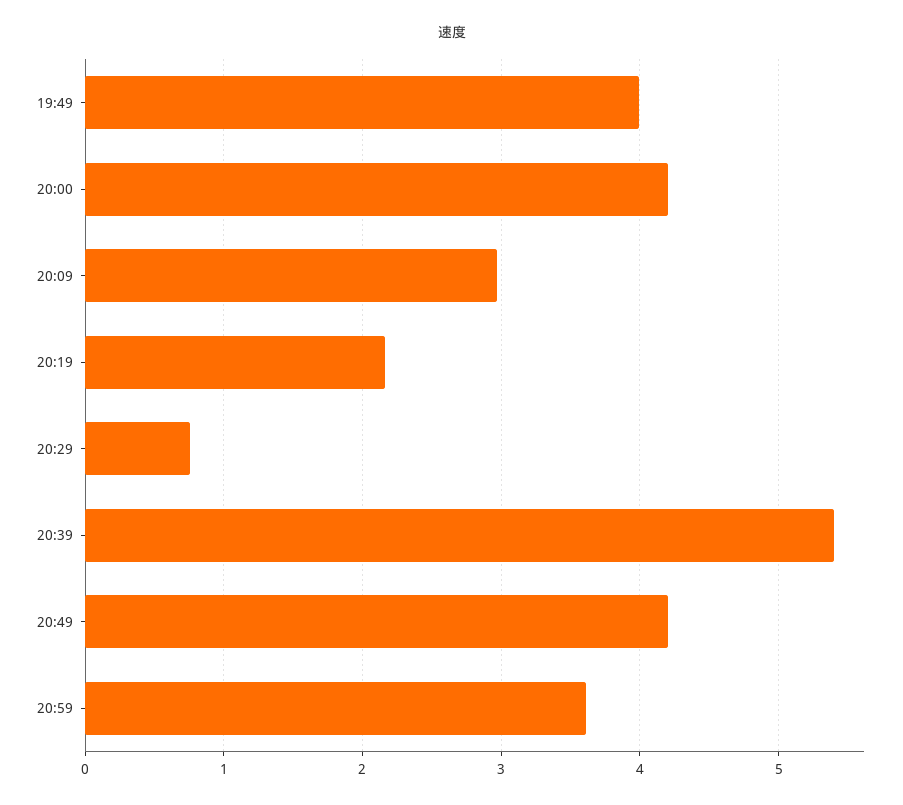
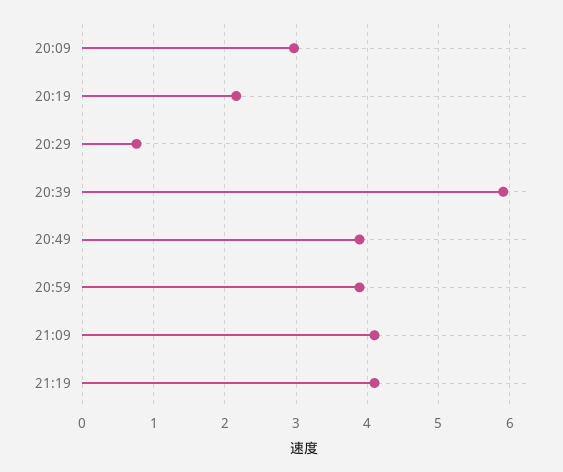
19:49: 4 -> none
20:00: 4.2 -> none
20:39: 5.4 -> 5.9
20:49: 4.2 -> 3.9
20:59: 3.6 -> 3.9
21:09: none -> 4.1
21:19: none -> 4.1

